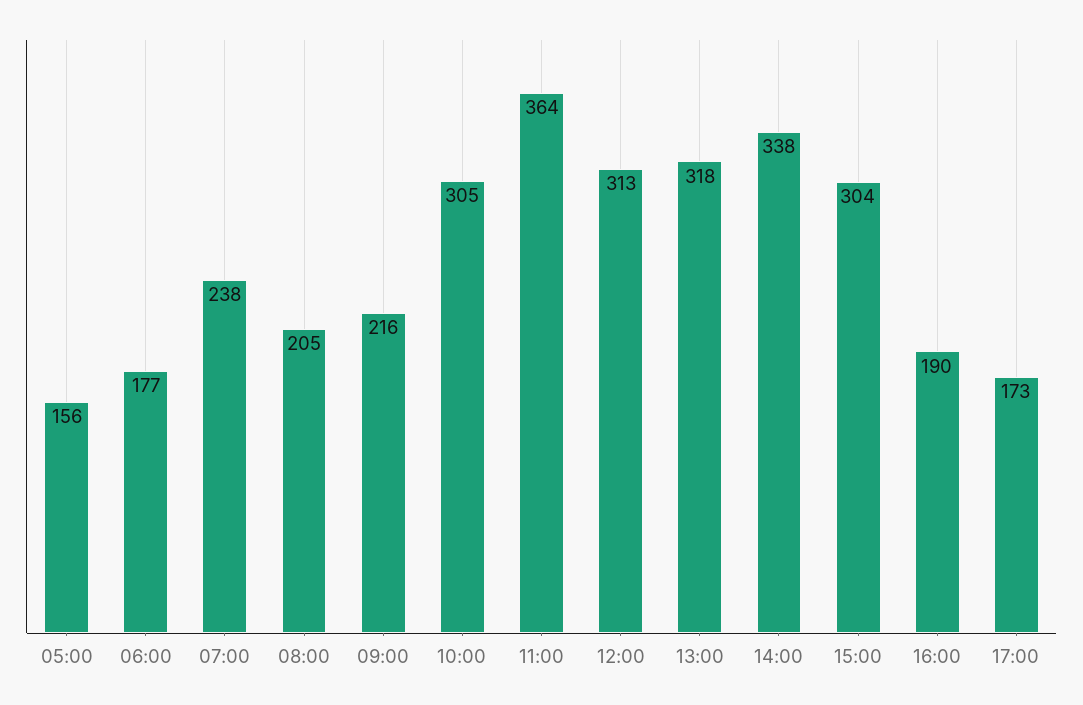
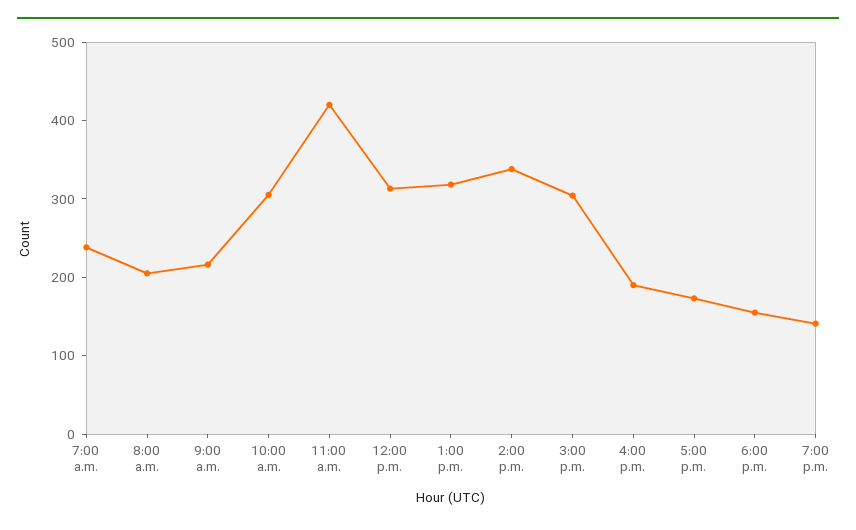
05:00: 156 -> none
06:00: 177 -> none
11:00: 364 -> 420
6:00 p.m.: none -> 160
7:00 p.m.: none -> 140

